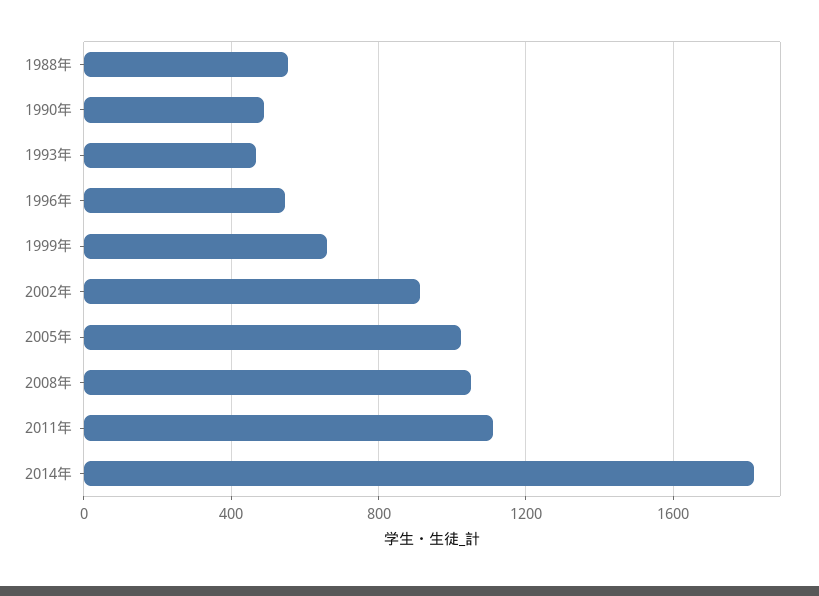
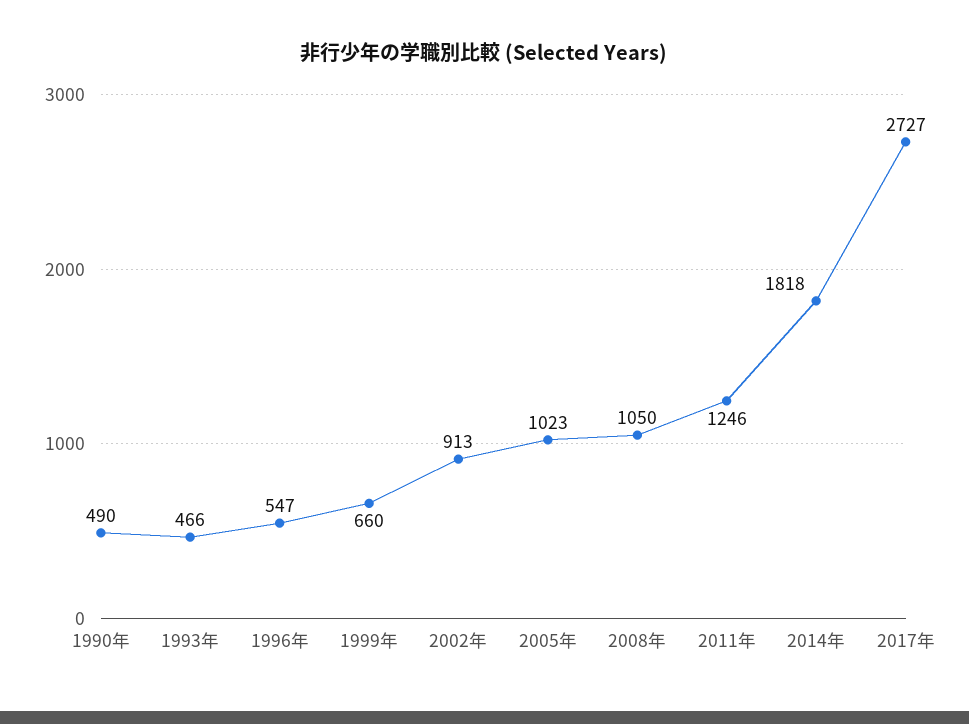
1988年: 550 -> none
2011年: 1100 -> 1246
2017年: none -> 2727

